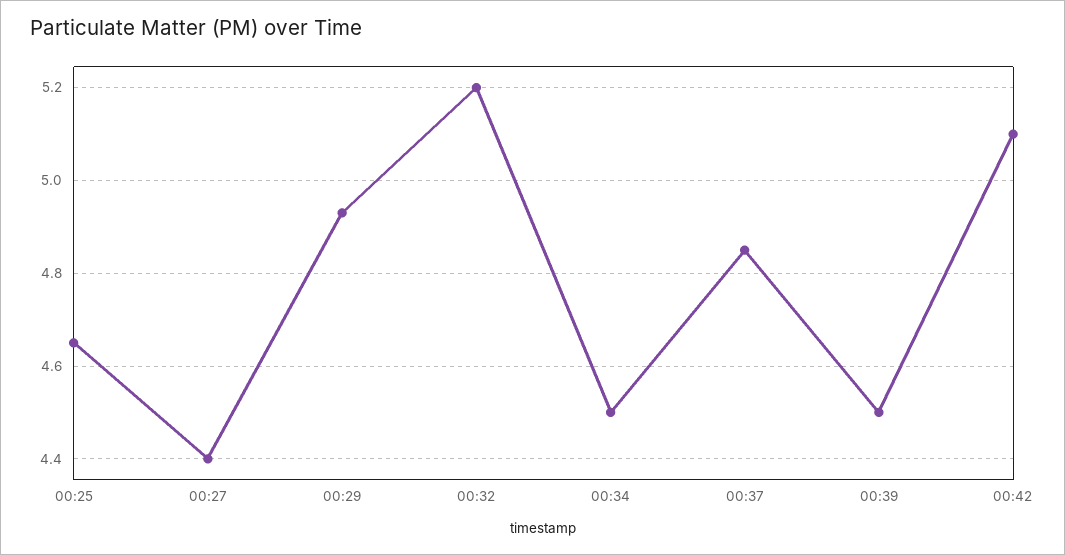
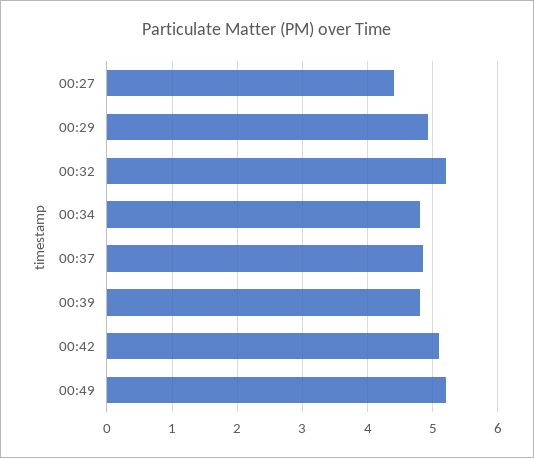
00:25: 4.65 -> none
00:34: 4.5 -> 4.8
00:39: 4.5 -> 4.8
00:49: none -> 5.2

